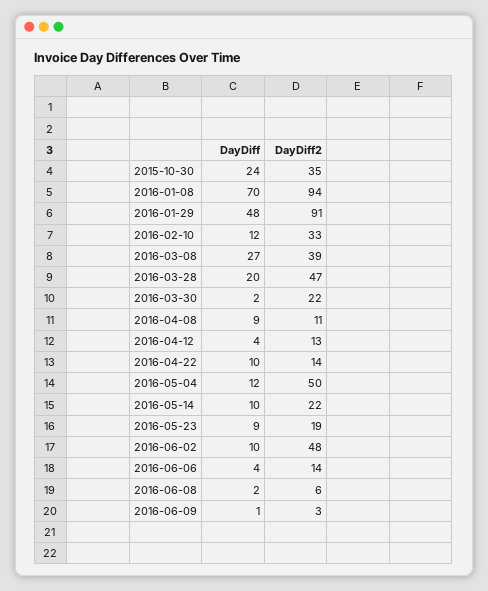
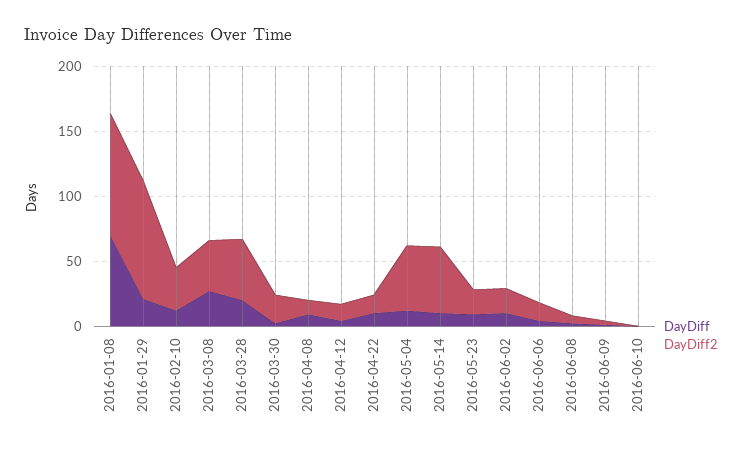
DayDiff, 2015-10-30: 24 -> none
DayDiff2, 2015-10-30: 35 -> none
DayDiff, 2016-01-29: 48 -> 20
DayDiff2, 2016-05-14: 22 -> 50
DayDiff2, 2016-06-02: 48 -> 20
DayDiff, 2016-06-10: none -> 0
DayDiff2, 2016-06-10: none -> 0

